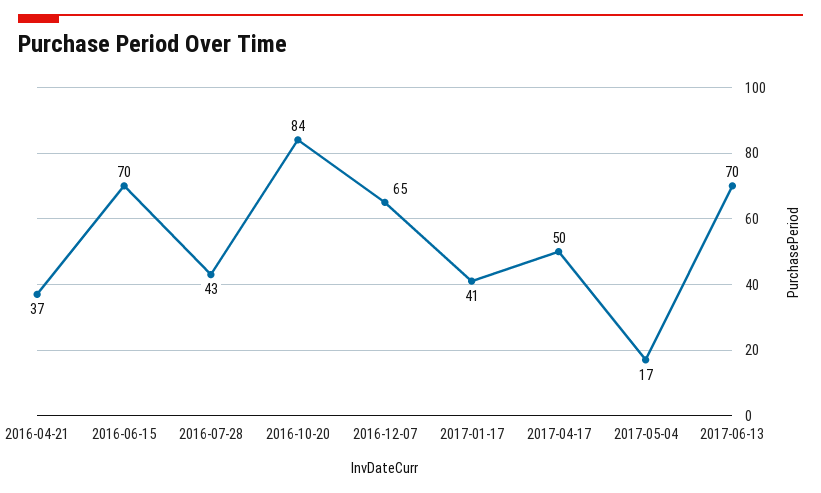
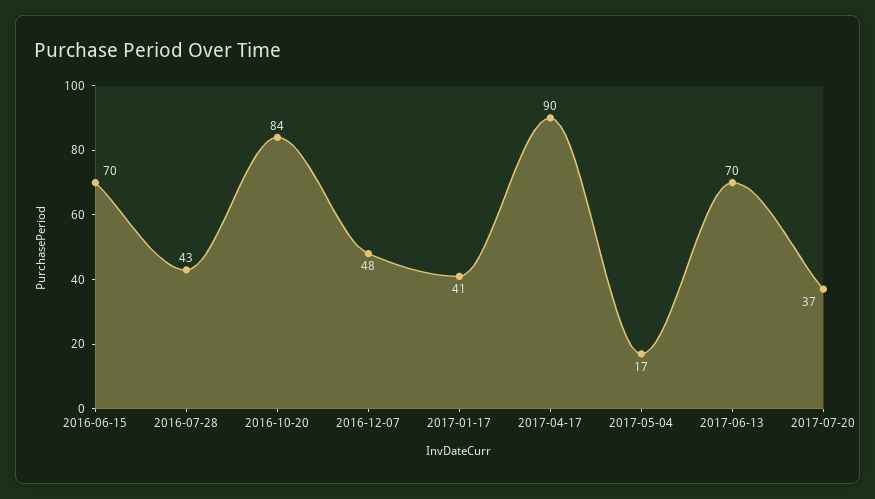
2016-04-21: 37 -> none
2016-12-07: 65 -> 48
2017-04-17: 50 -> 90
2017-07-20: none -> 37

